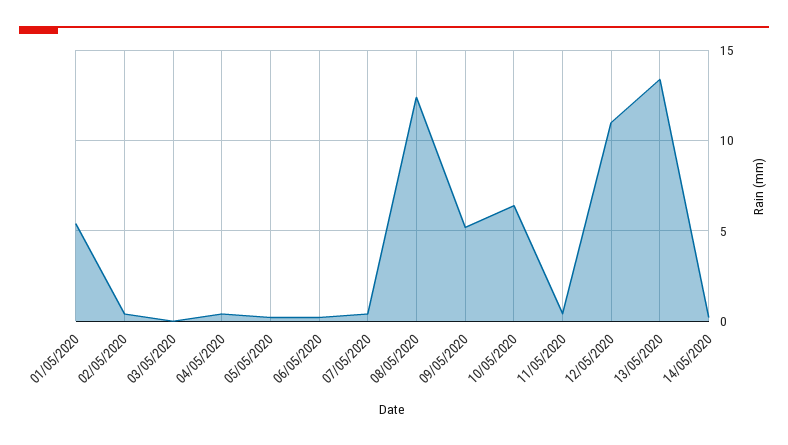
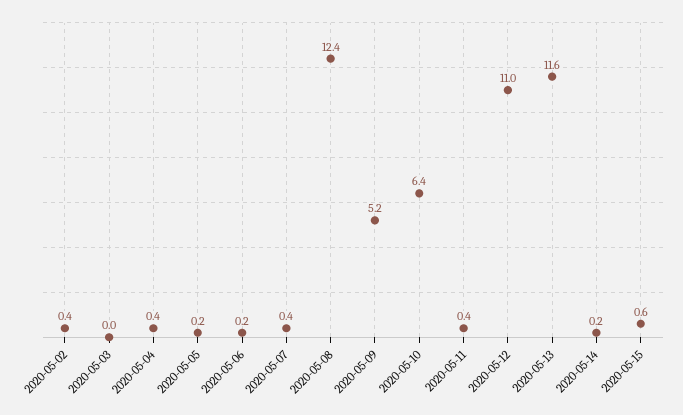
01/05/2020: 5.5 -> none
13/05/2020: 13.5 -> 11.6
2020-05-15: none -> 0.6

